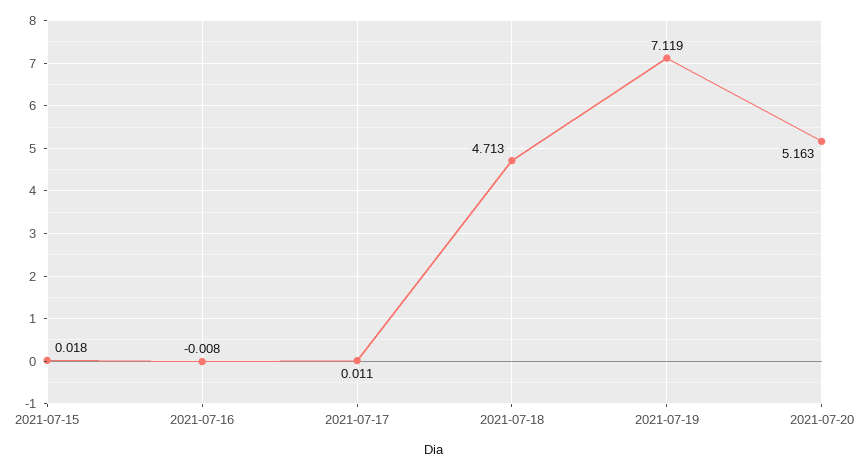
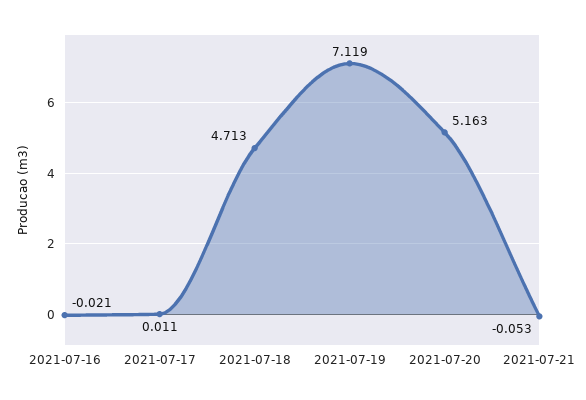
2021-07-15: 0.018 -> none
2021-07-16: -0.008 -> -0.021
2021-07-21: none -> -0.053

